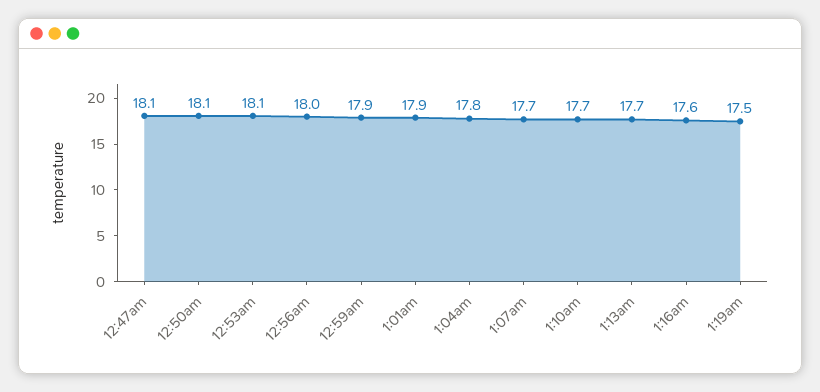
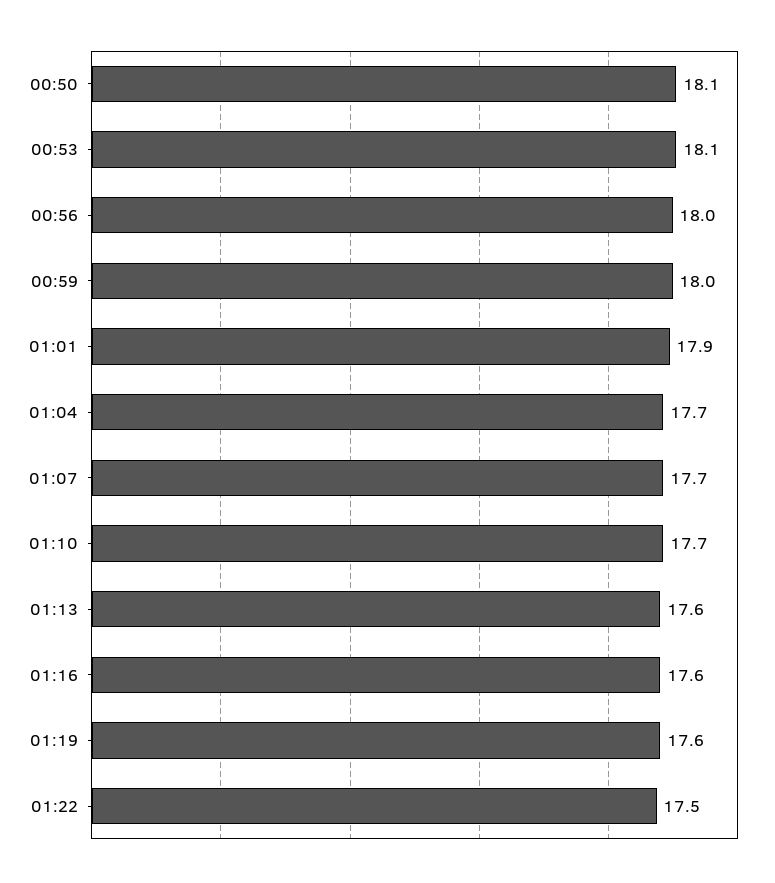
12:47am: 18.1 -> none
12:59am: 17.9 -> 18
1:04am: 17.8 -> 17.7
1:13am: 17.7 -> 17.6
1:19am: 17.5 -> 17.6
01:22: none -> 17.5

